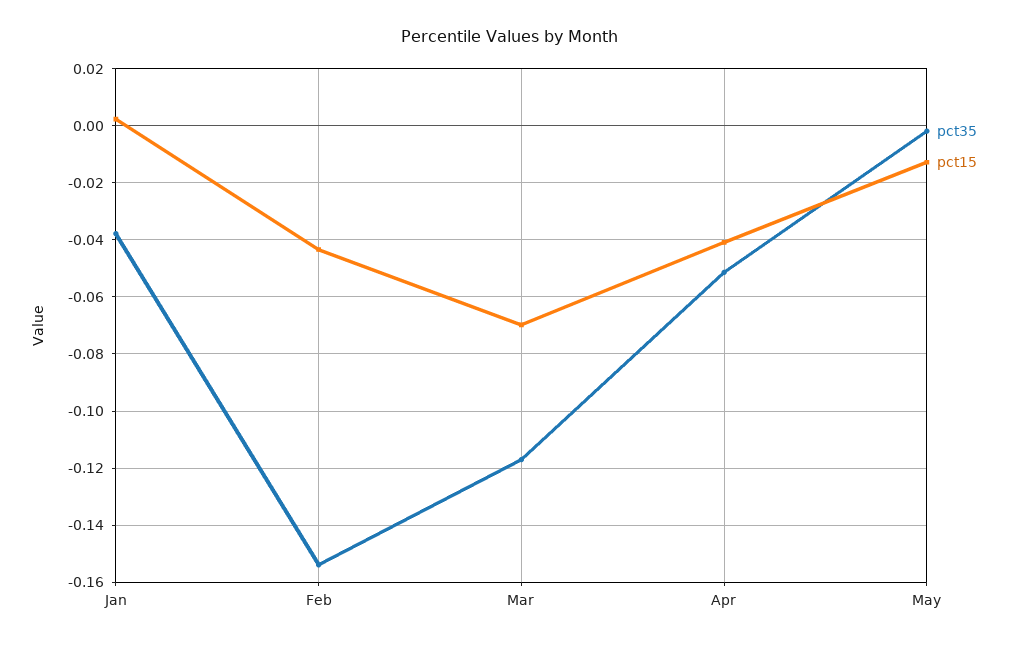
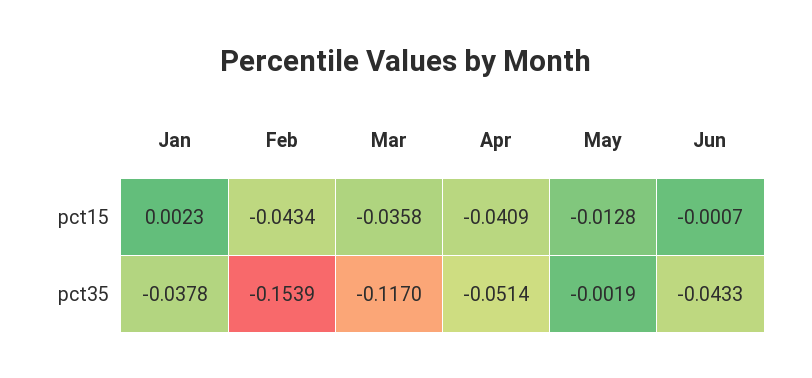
pct15, Mar: -0.07 -> -0.0358
pct15, Jun: none -> -0.0007
pct35, Jun: none -> -0.0433

